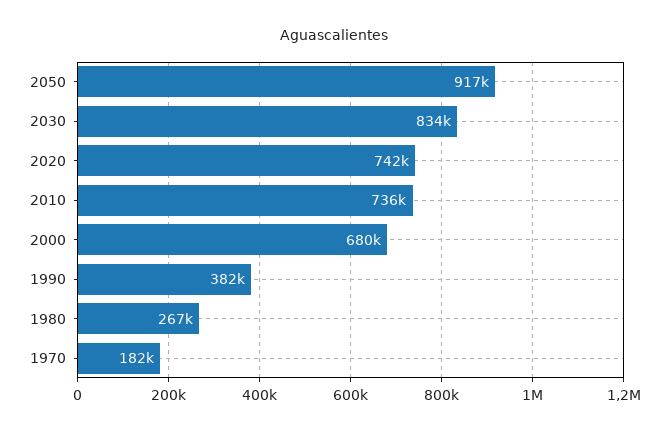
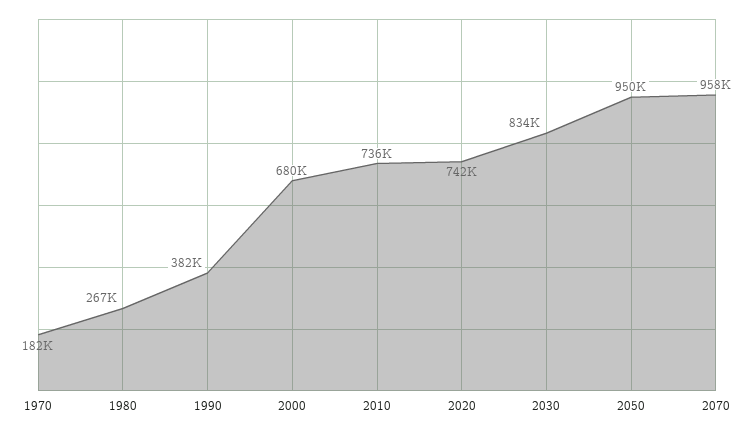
2050: 917000 -> 950000
2070: none -> 958000

